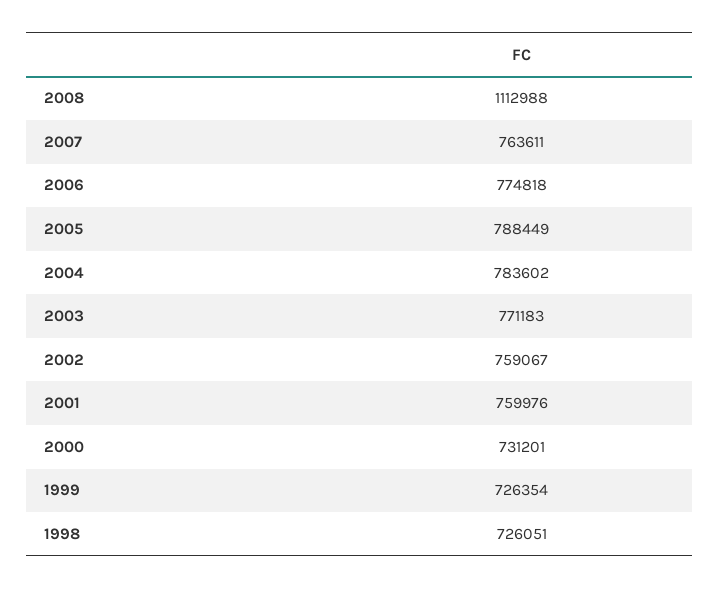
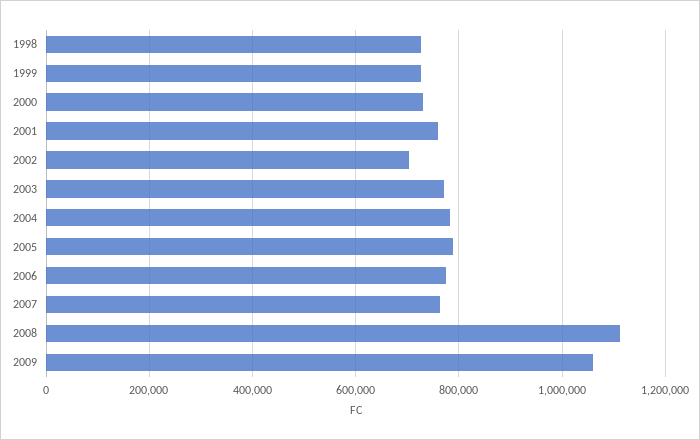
2002: 759067 -> 700000
2009: none -> 1060000

